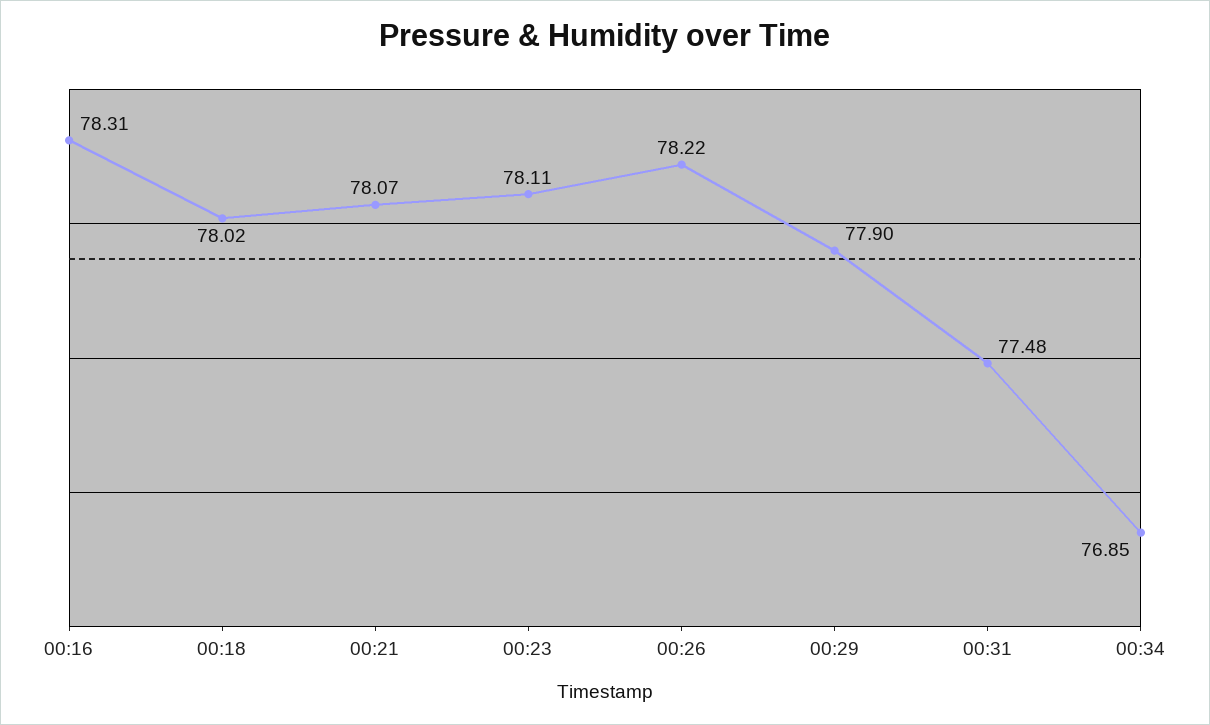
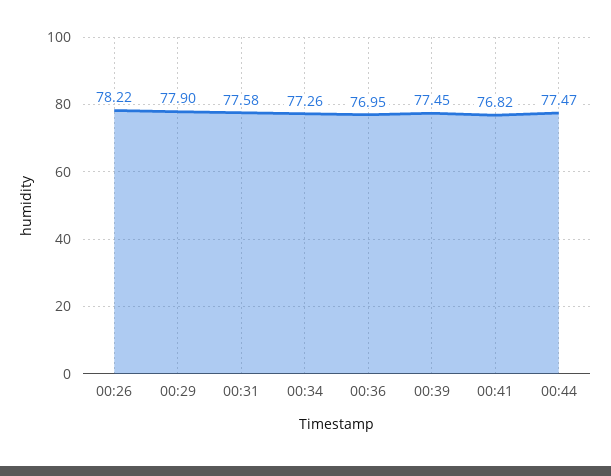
00:16: 78.31 -> none
00:18: 78.02 -> none
00:21: 78.07 -> none
00:23: 78.11 -> none
00:31: 77.48 -> 77.58
00:34: 76.85 -> 77.26
00:36: none -> 76.95
00:39: none -> 77.45
00:41: none -> 76.82
00:44: none -> 77.47

